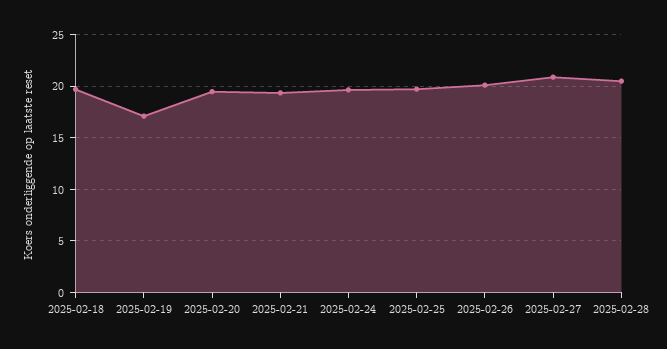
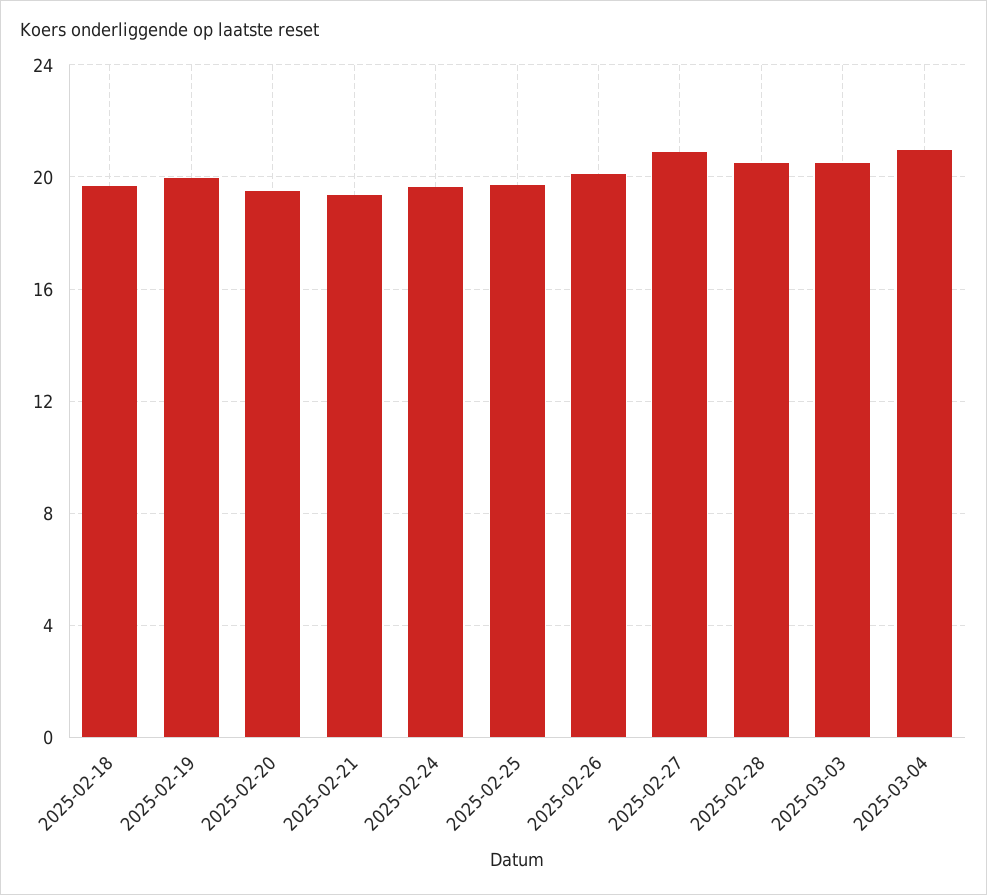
2025-02-19: 17 -> 20
2025-03-03: none -> 20.5
2025-03-04: none -> 21

